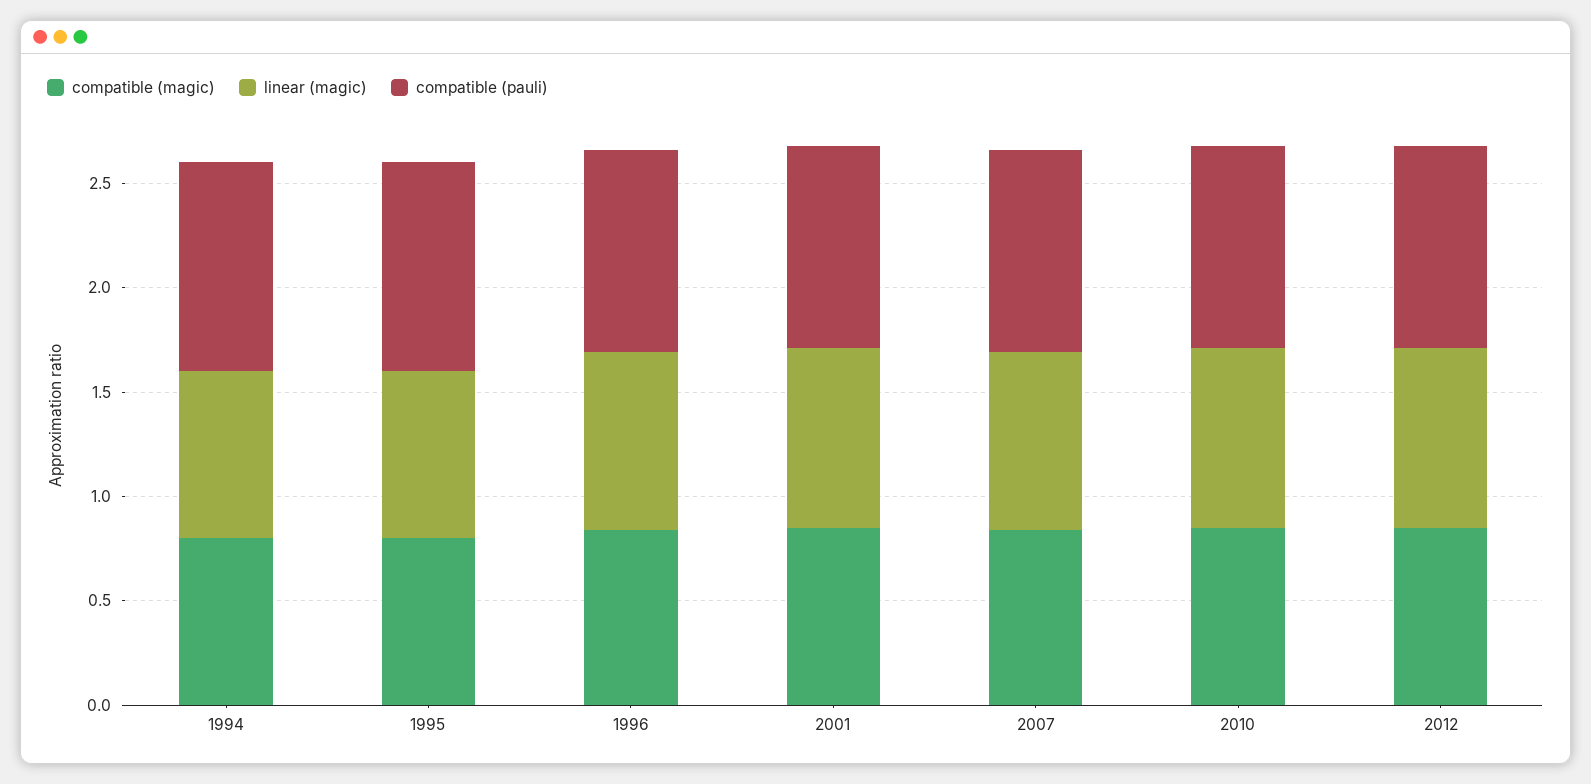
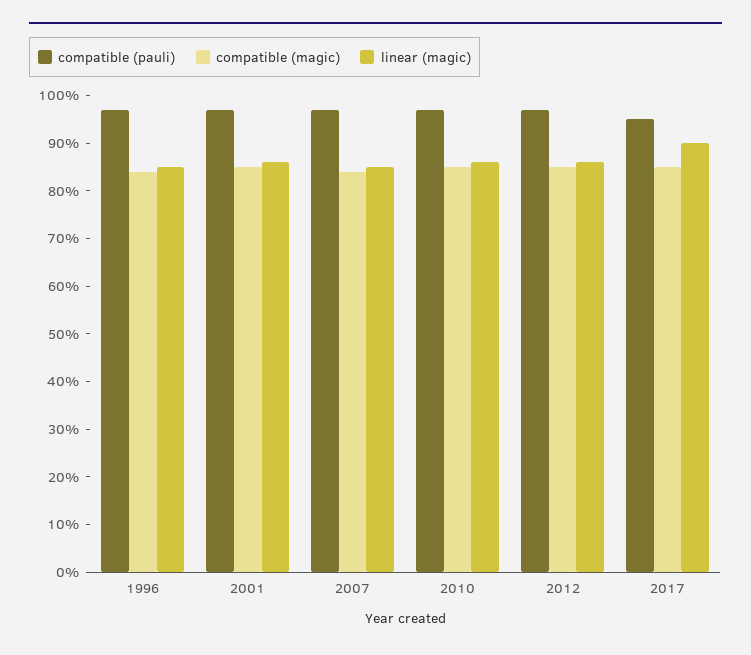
compatible (magic), 1994: 0.8 -> none
linear (magic), 1994: 0.8 -> none
compatible (pauli), 1994: 1 -> none
compatible (magic), 1995: 0.8 -> none
linear (magic), 1995: 0.8 -> none
compatible (pauli), 1995: 1 -> none
compatible (pauli), 2017: none -> 0.95
compatible (magic), 2017: none -> 0.85
linear (magic), 2017: none -> 0.9

